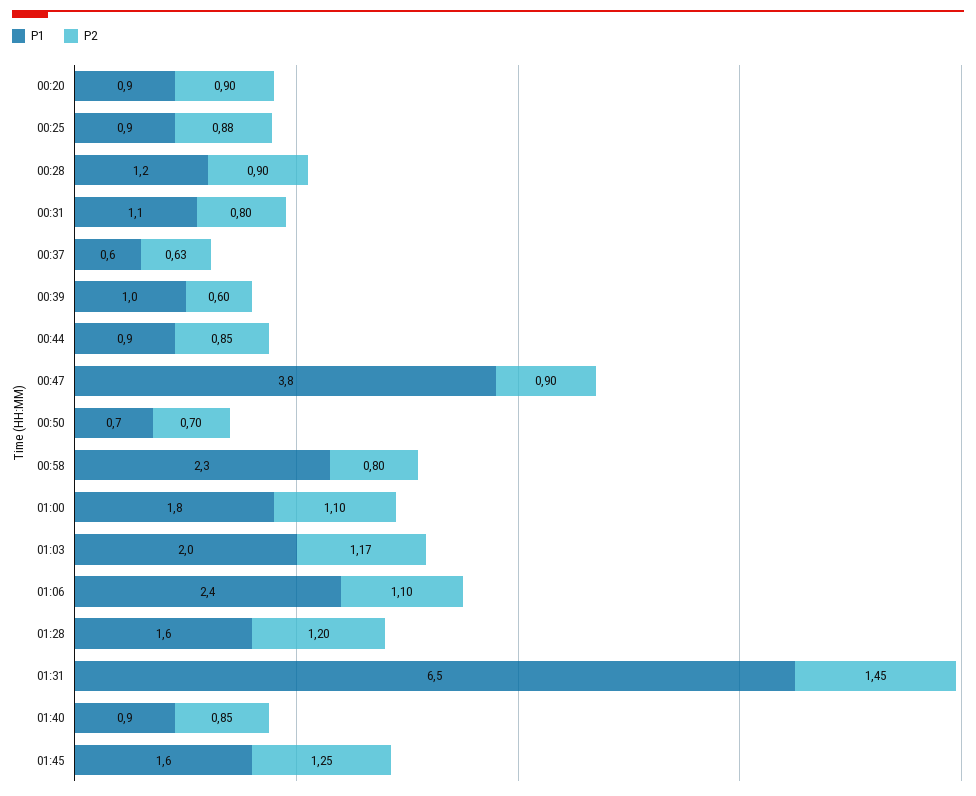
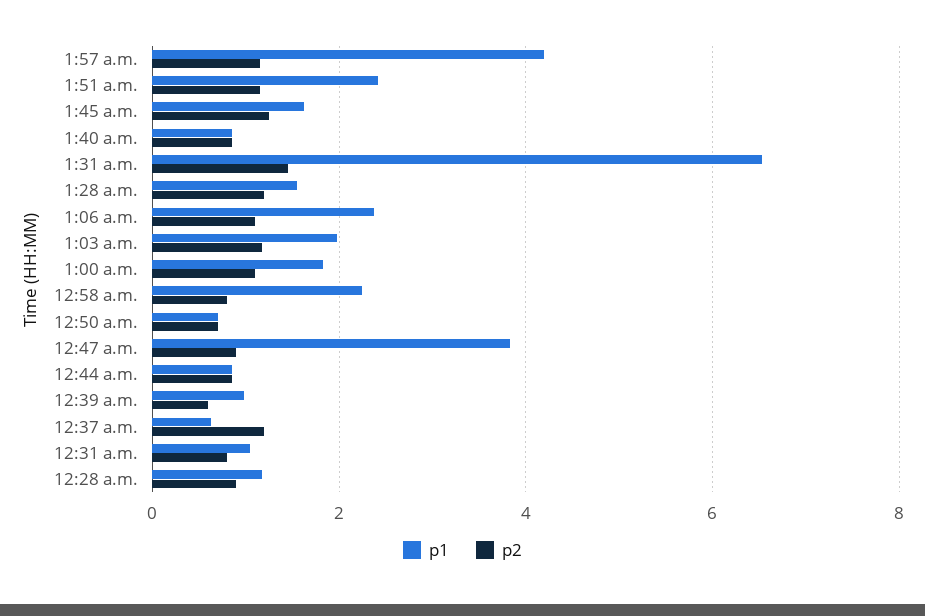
P1, 00:20: 0.9 -> none
P2, 00:20: 0.9 -> none
P1, 00:25: 0.9 -> none
P2, 00:25: 0.88 -> none
P2, 00:37: 0.63 -> 1.2
P1, 1:57 a.m.: none -> 4.2
P2, 1:57 a.m.: none -> 1.2
P1, 1:51 a.m.: none -> 2.4
P2, 1:51 a.m.: none -> 1.2

